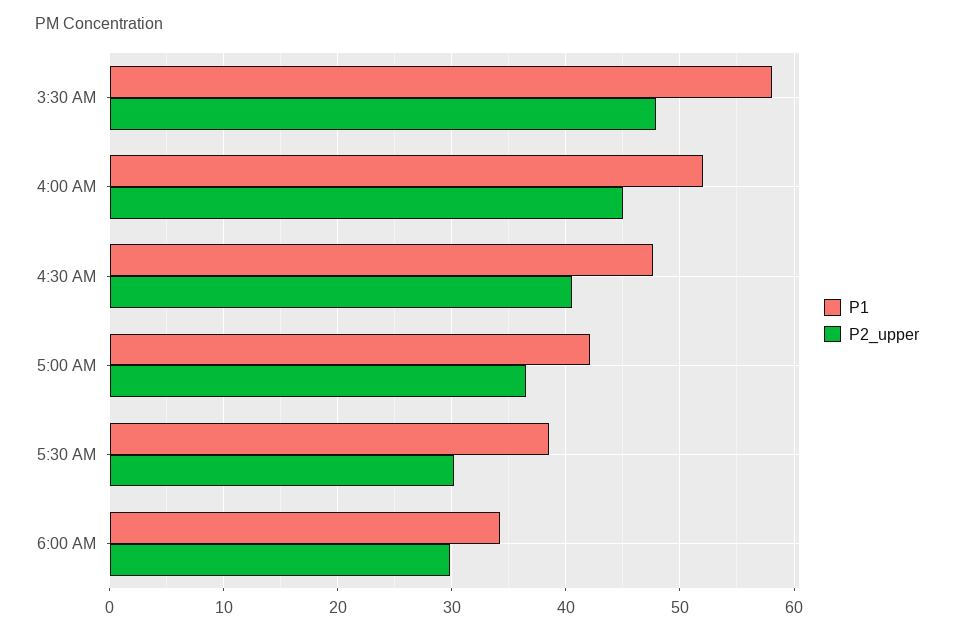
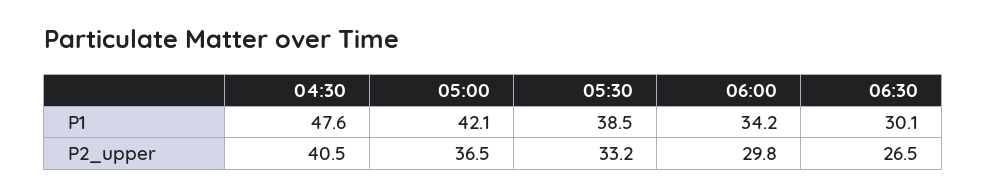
P1, 3:30 AM: 58 -> none
P2_upper, 3:30 AM: 48 -> none
P1, 4:00 AM: 52 -> none
P2_upper, 4:00 AM: 45 -> none
P2_upper, 5:30 AM: 30 -> 33.2
P1, 06:30: none -> 30.1
P2_upper, 06:30: none -> 26.5

